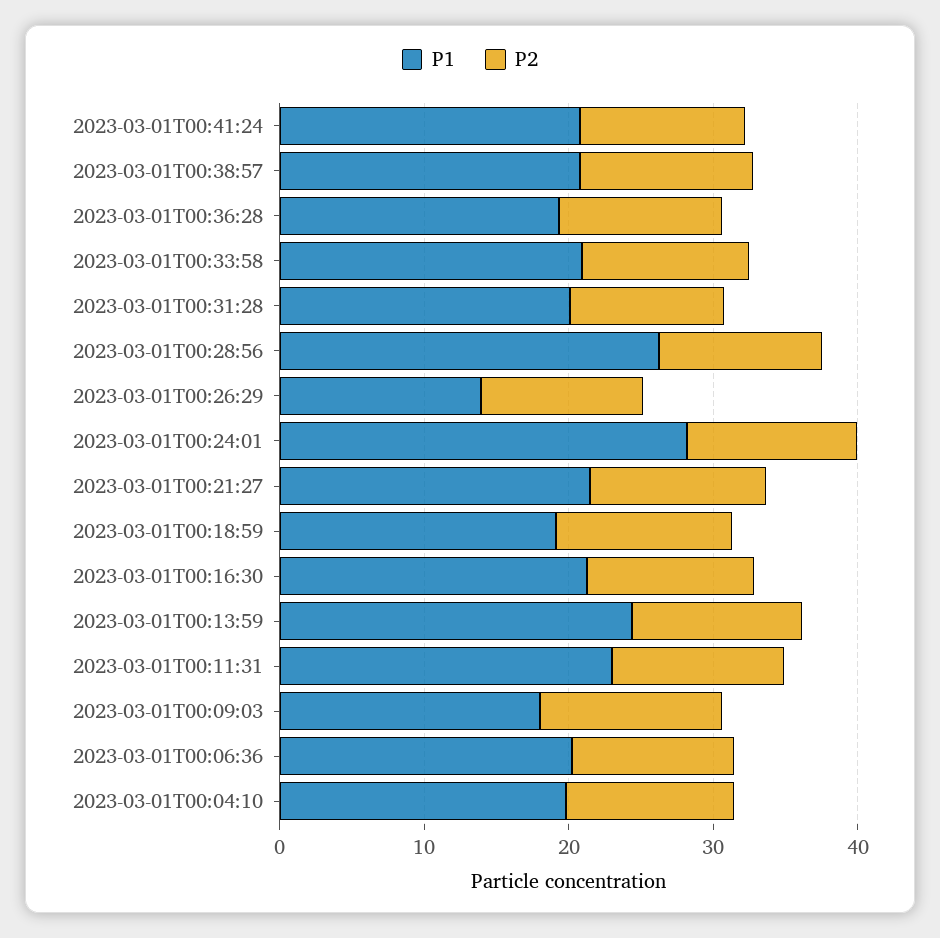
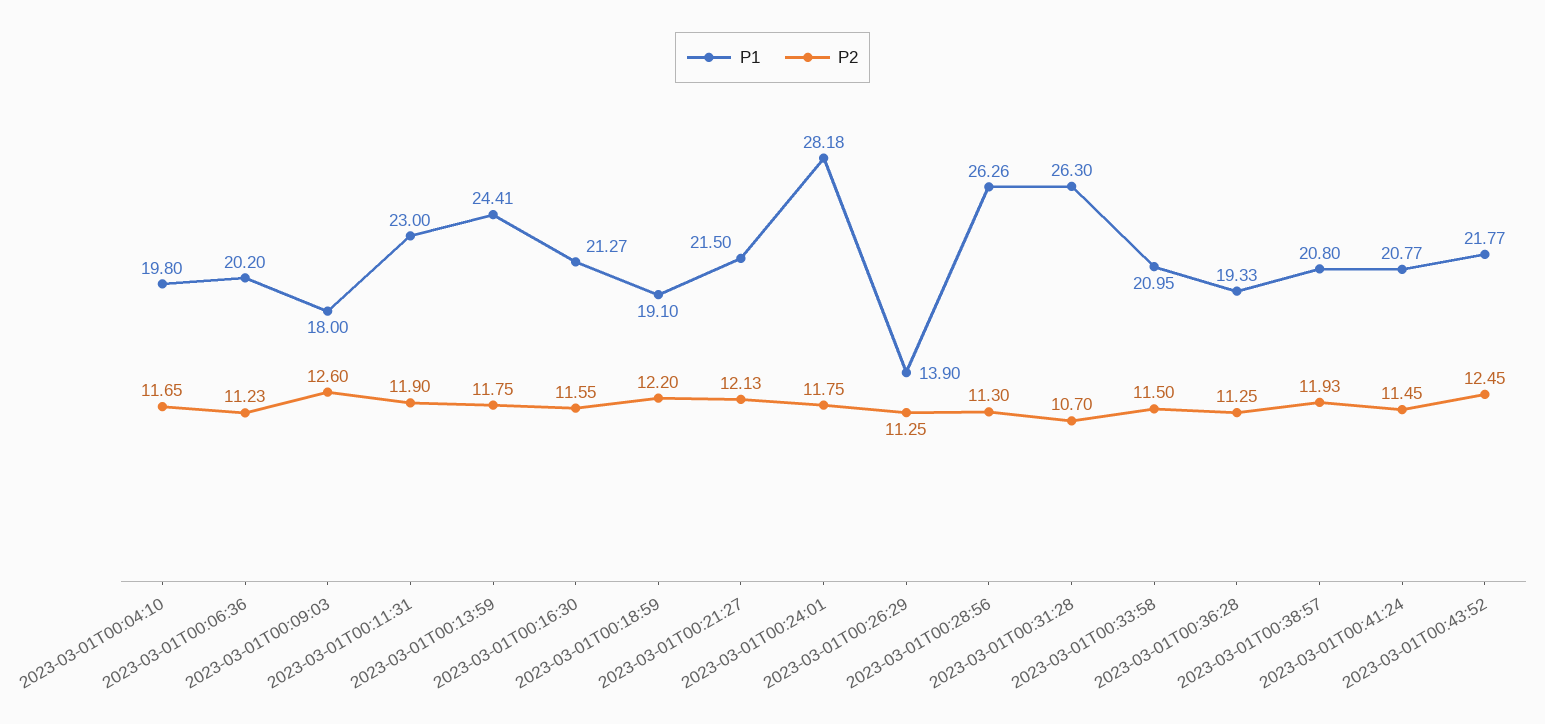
P1, 2023-03-01T00:31:28: 20 -> 26.3
P1, 2023-03-01T00:43:52: none -> 21.77
P2, 2023-03-01T00:43:52: none -> 12.45

